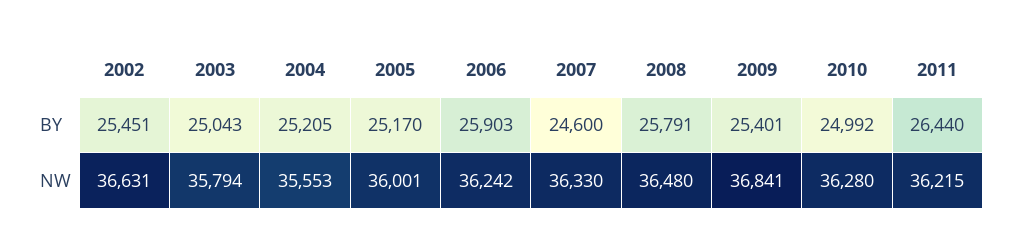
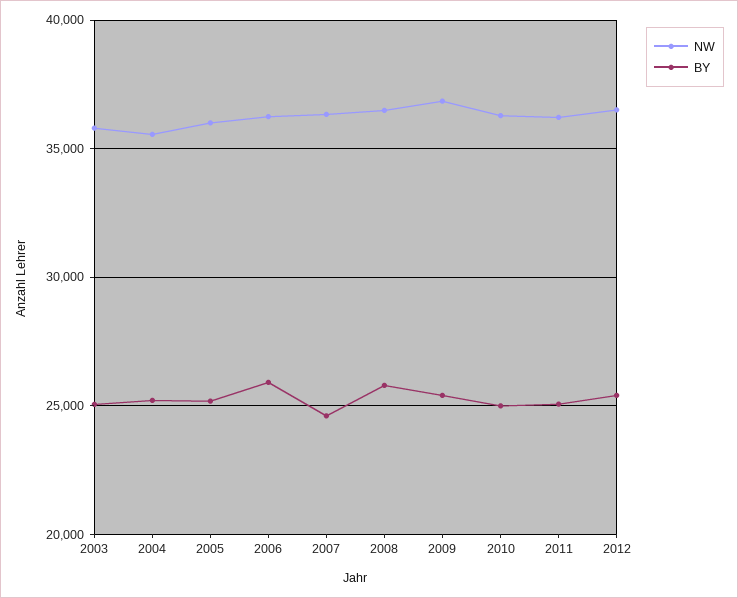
BY, 2002: 25451 -> none
BY, 2011: 26440 -> 25000
NW, 2002: 36631 -> none
NW, 2012: none -> 36500
BY, 2012: none -> 25500

